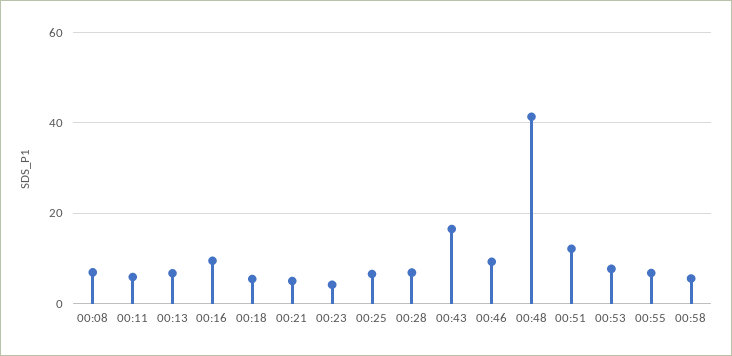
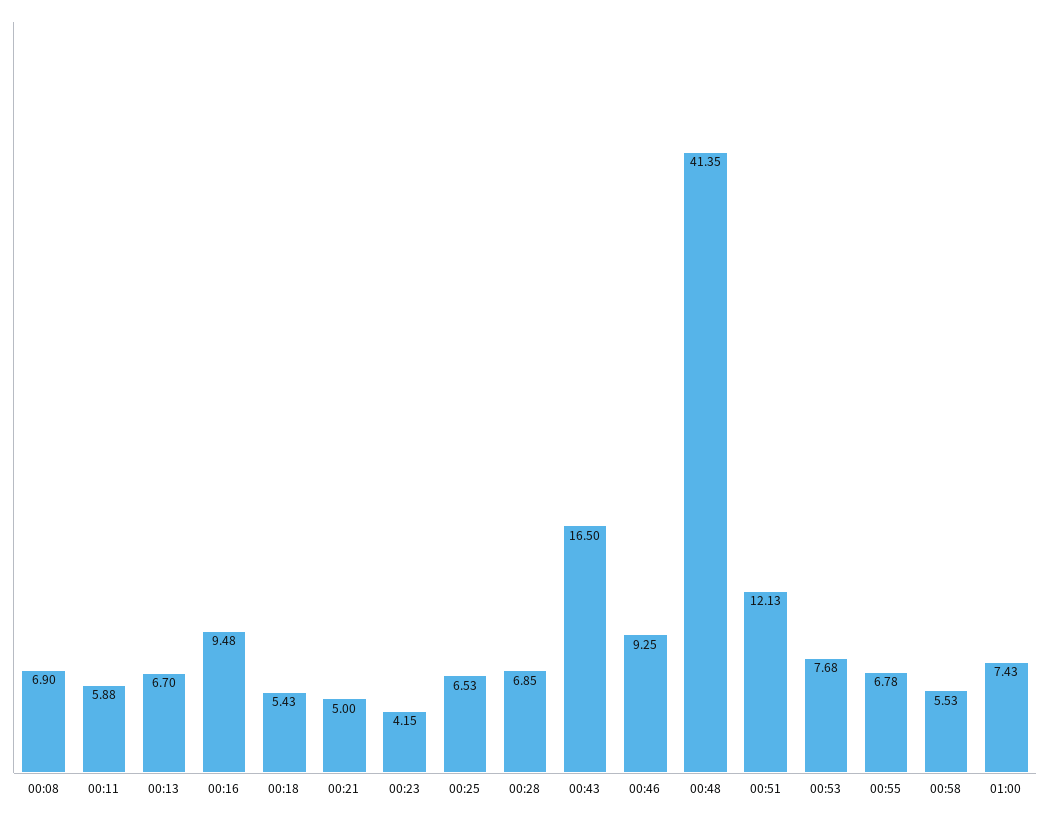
01:00: none -> 7.43

